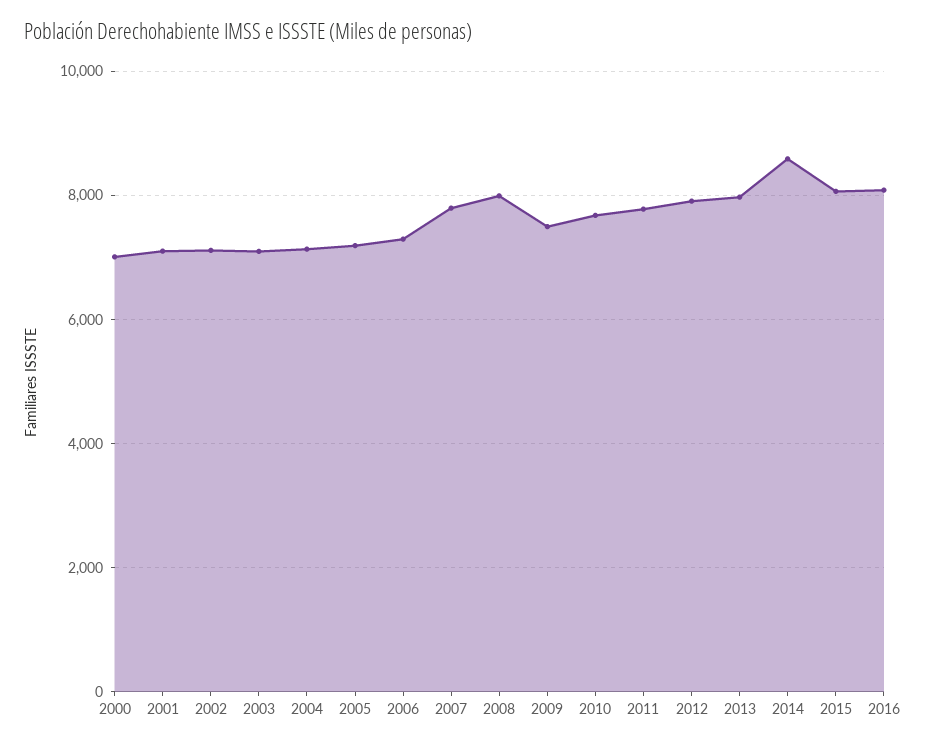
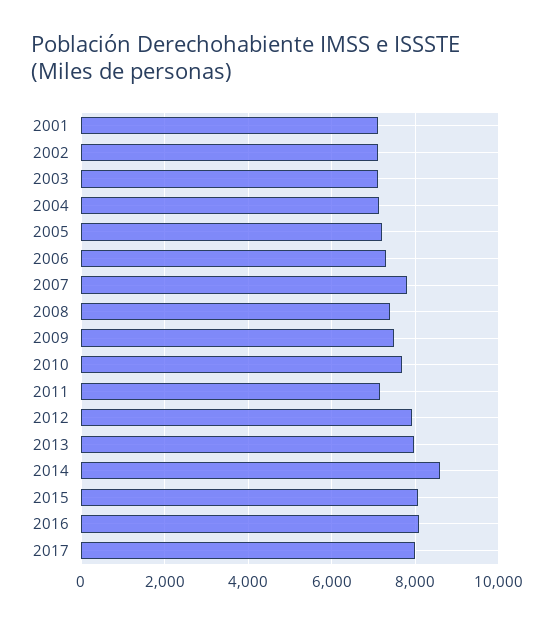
2000: 7000 -> none
2008: 8000 -> 7400
2011: 7800 -> 7200
2017: none -> 8000

